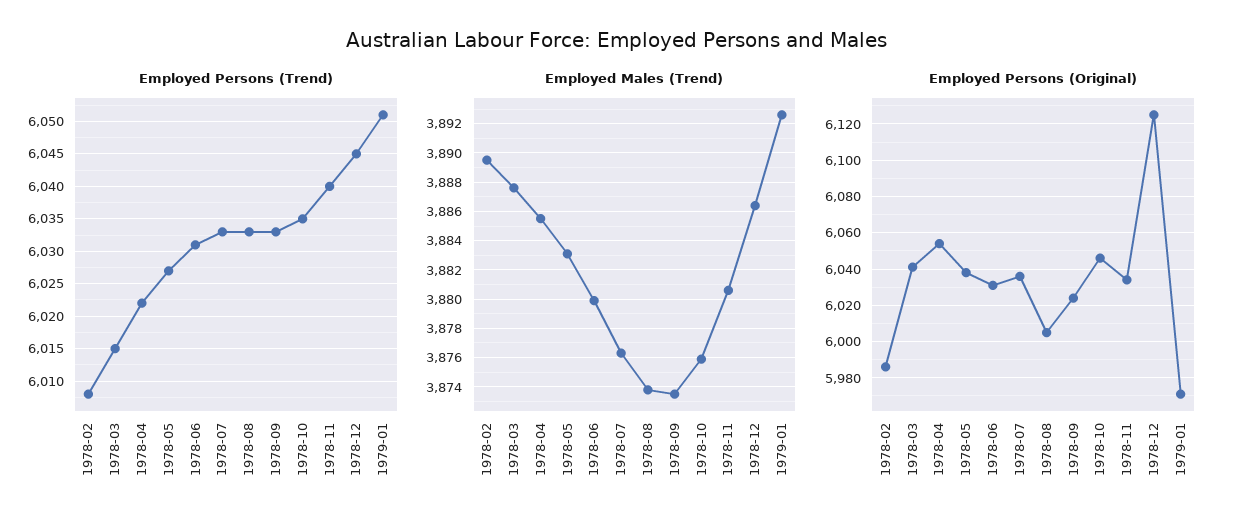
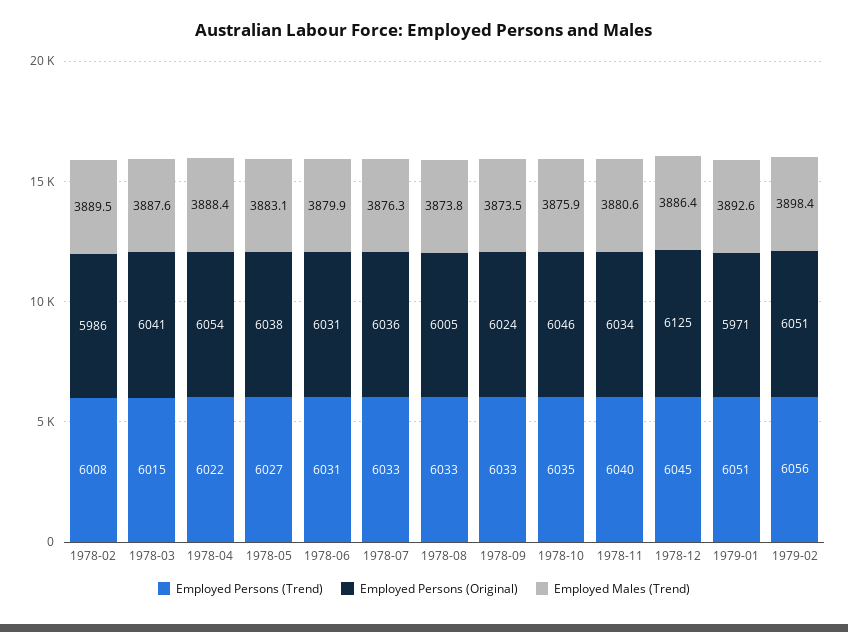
Employed Males (Trend), 1978-04: 3885.5 -> 3888.4
Employed Persons (Trend), 1979-02: none -> 6056
Employed Persons (Original), 1979-02: none -> 6051
Employed Males (Trend), 1979-02: none -> 3898.4

